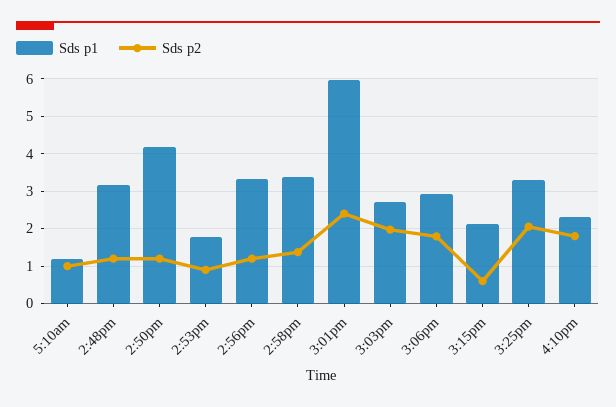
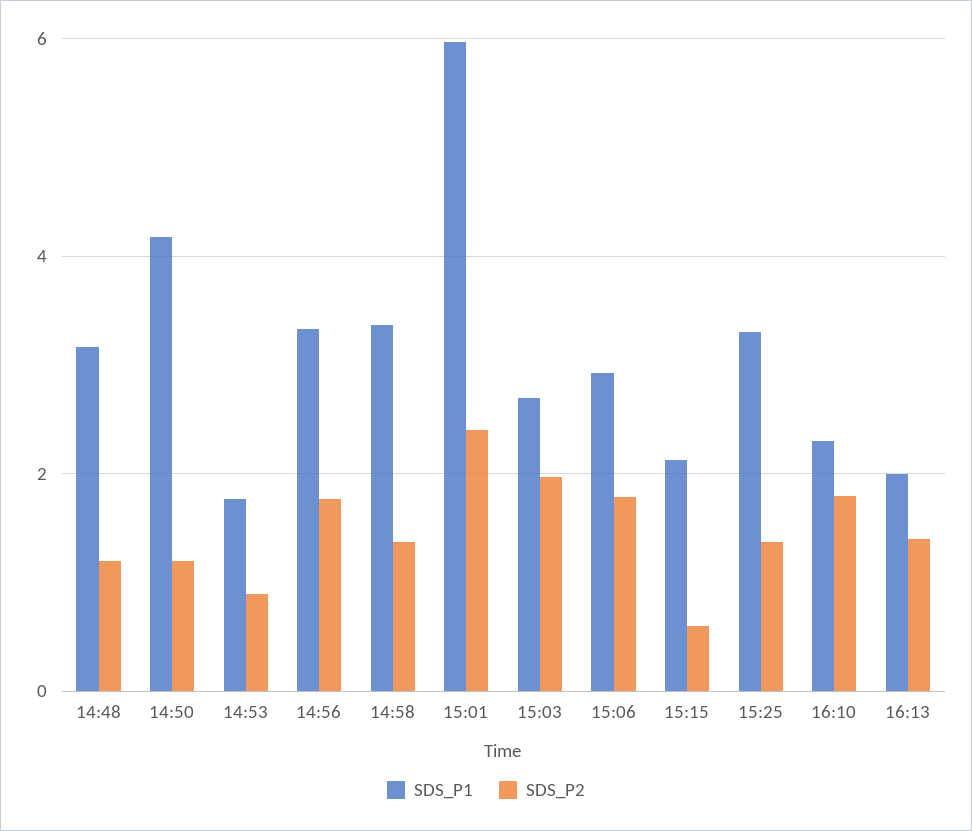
Sds p1, 5:10am: 1.2 -> none
Sds p2, 5:10am: 1 -> none
Sds p2, 2:56pm: 1.2 -> 1.8
Sds p2, 3:25pm: 2 -> 1.4
Sds p1, 16:13: none -> 2
Sds p2, 16:13: none -> 1.4

